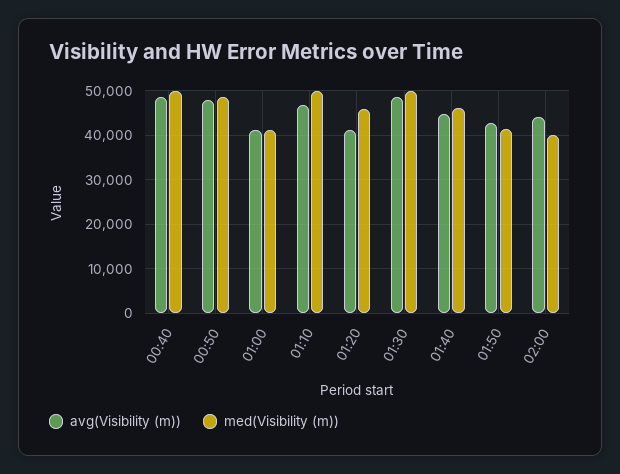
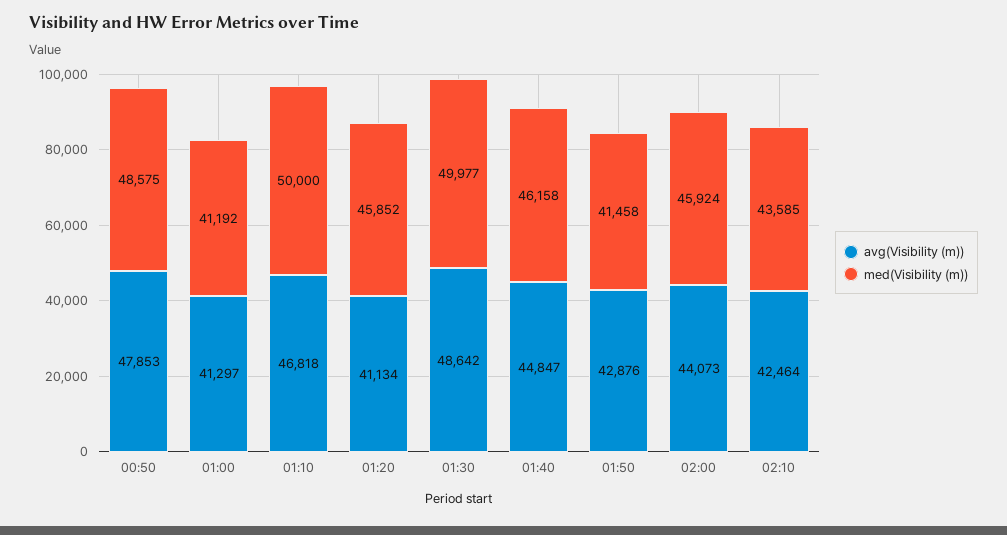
avg(Visibility (m)), 00:40: 48000 -> none
med(Visibility (m)), 00:40: 50000 -> none
med(Visibility (m)), 02:00: 40000 -> 45924
avg(Visibility (m)), 02:10: none -> 42464
med(Visibility (m)), 02:10: none -> 43585

